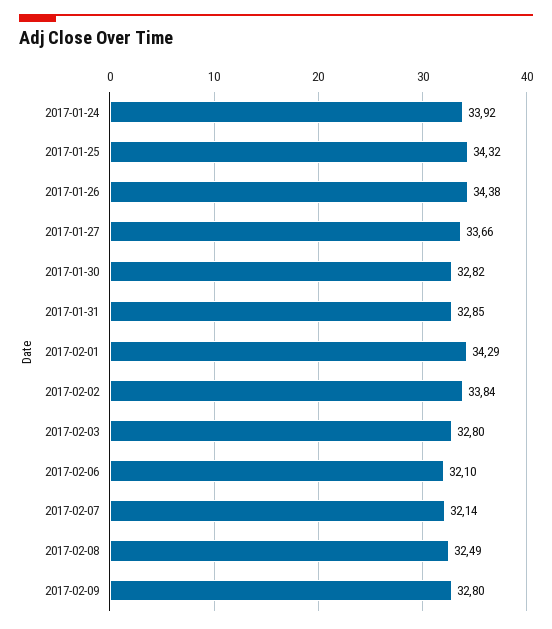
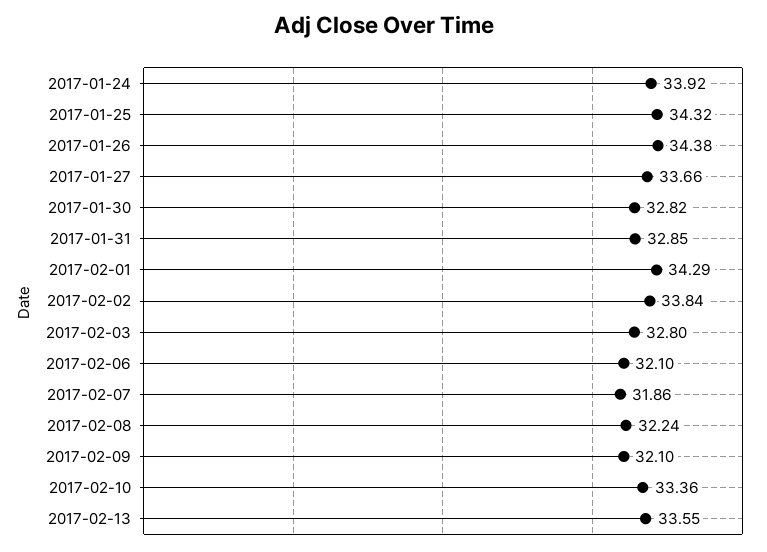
2017-02-07: 32.14 -> 31.86
2017-02-08: 32.49 -> 32.24
2017-02-09: 32.8 -> 32.1
2017-02-10: none -> 33.36
2017-02-13: none -> 33.55

